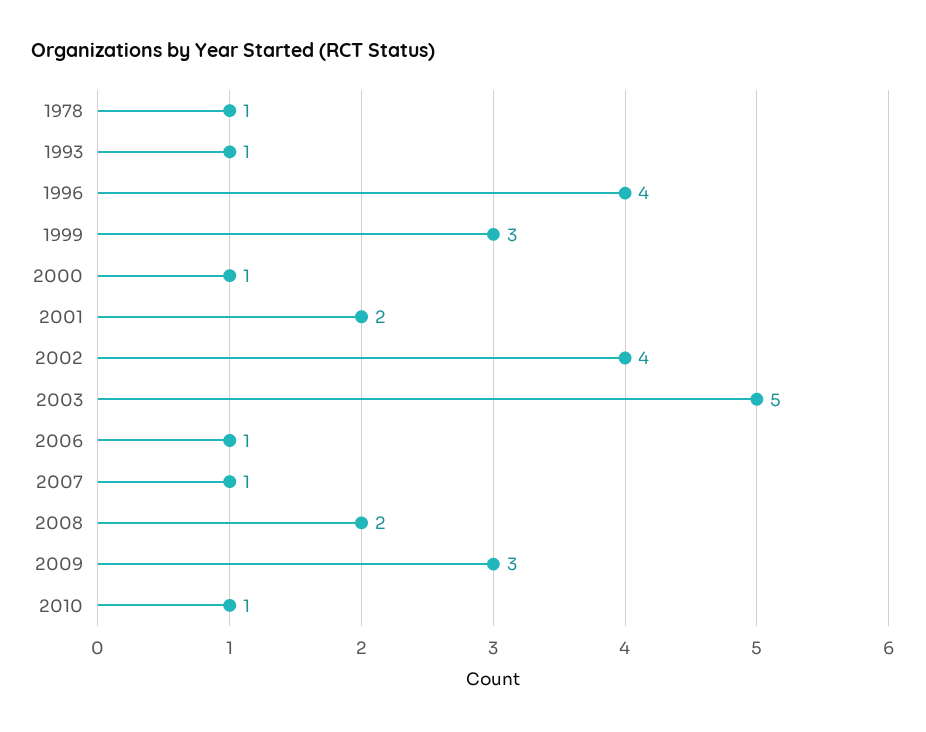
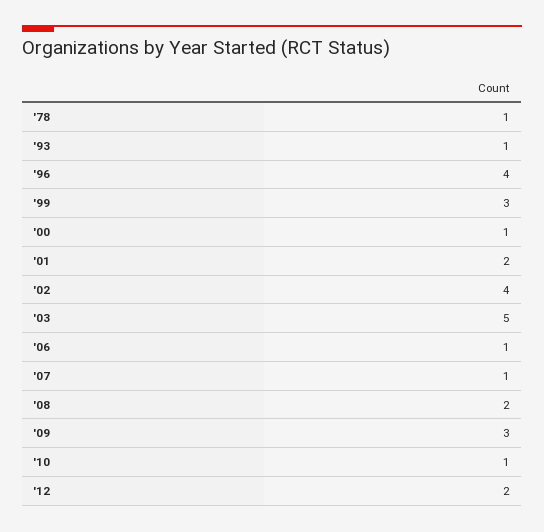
'12: none -> 2

